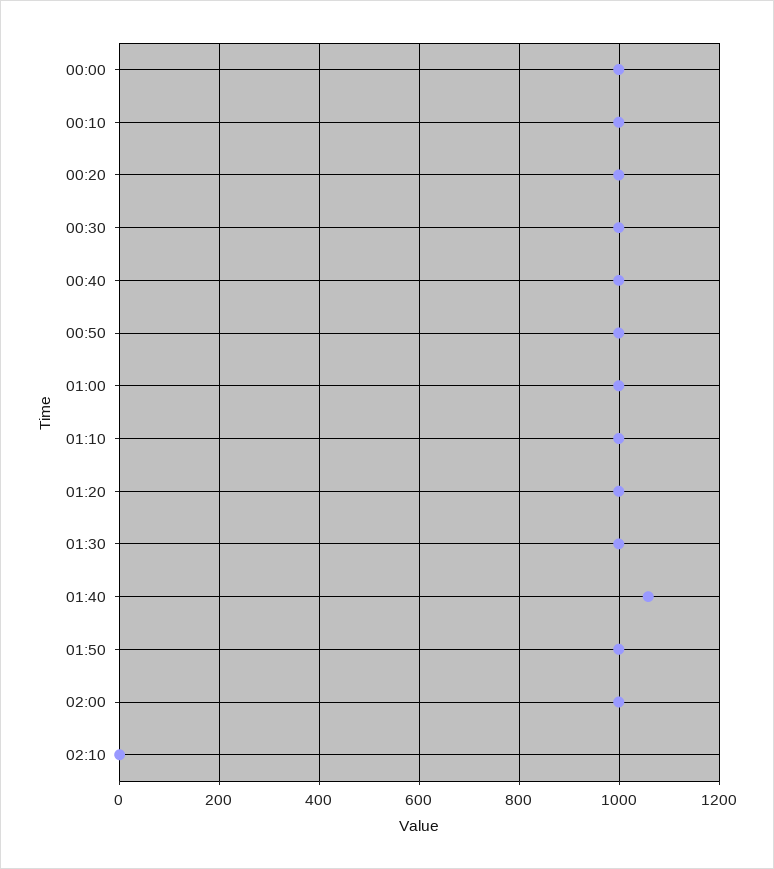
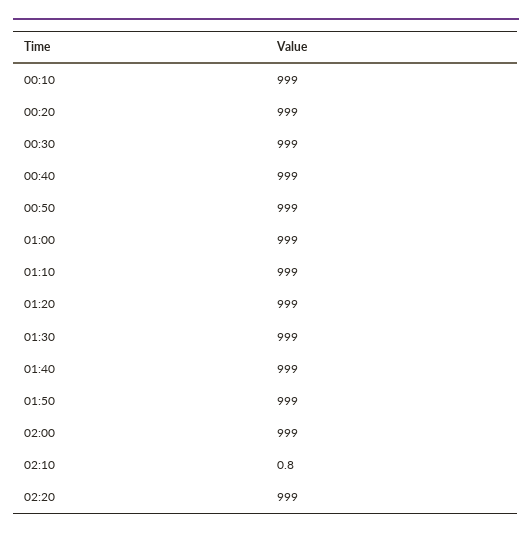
00:00: 1000 -> none
01:40: 1060 -> 999
02:20: none -> 999

